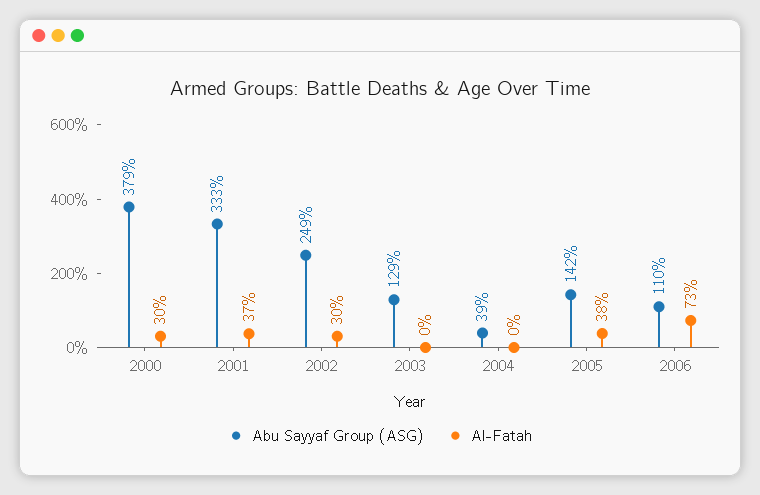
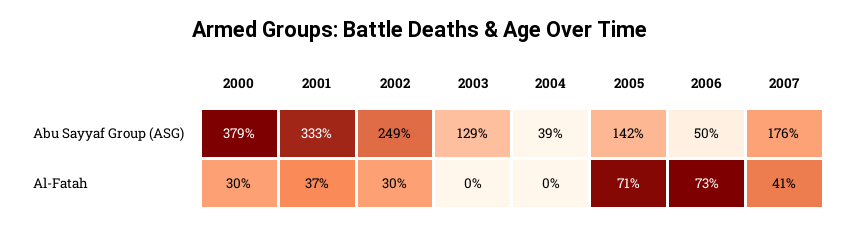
Al-Fatah, 2005: 38 -> 71
Abu Sayyaf Group (ASG), 2006: 110 -> 50
Abu Sayyaf Group (ASG), 2007: none -> 176
Al-Fatah, 2007: none -> 41

